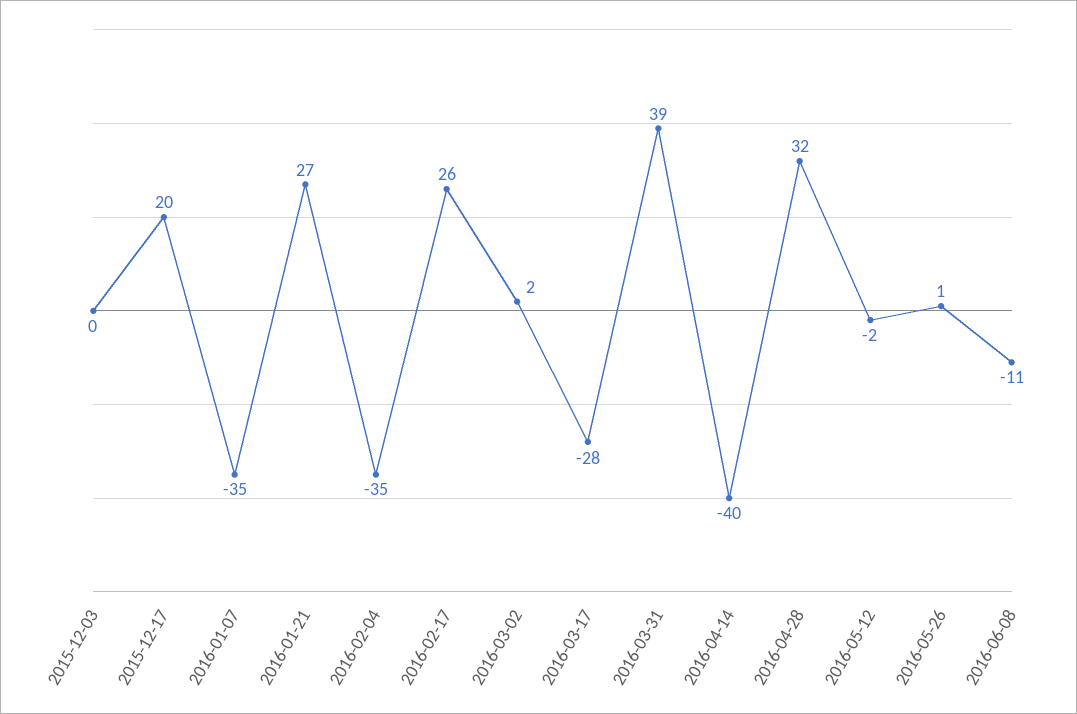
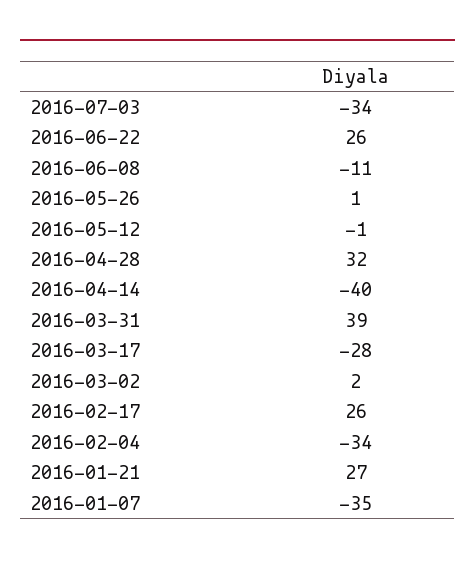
2015-12-03: 0 -> none
2015-12-17: 20 -> none
2016-02-04: -35 -> -34
2016-05-12: -2 -> -1
2016-07-03: none -> -34
2016-06-22: none -> 26

